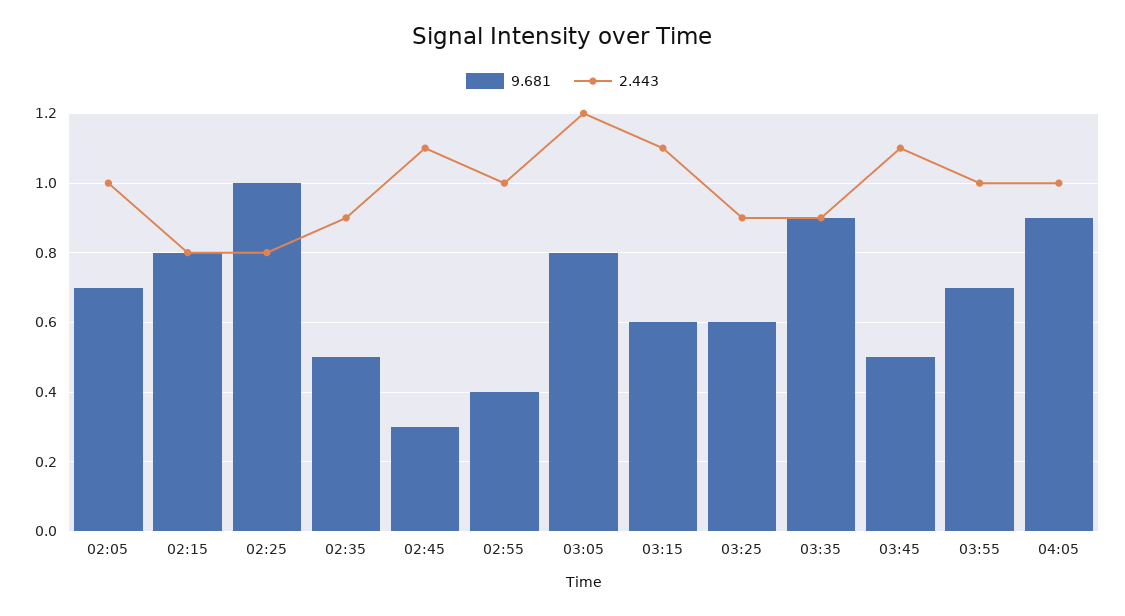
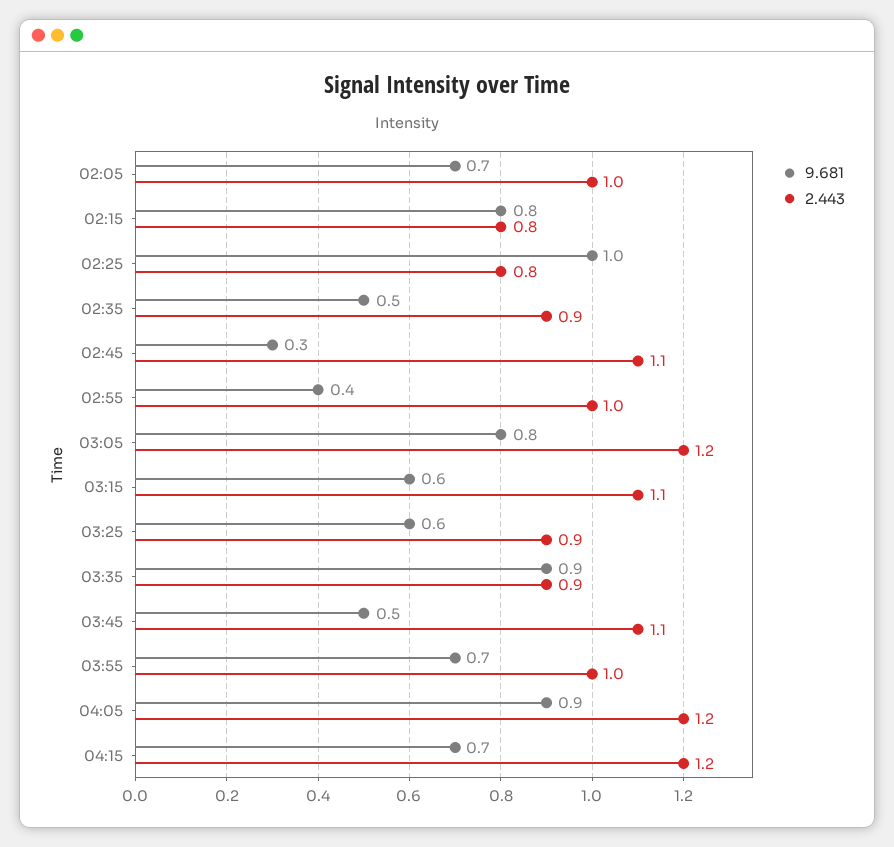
2.443, 04:05: 1 -> 1.2
9.681, 04:15: none -> 0.7
2.443, 04:15: none -> 1.2

